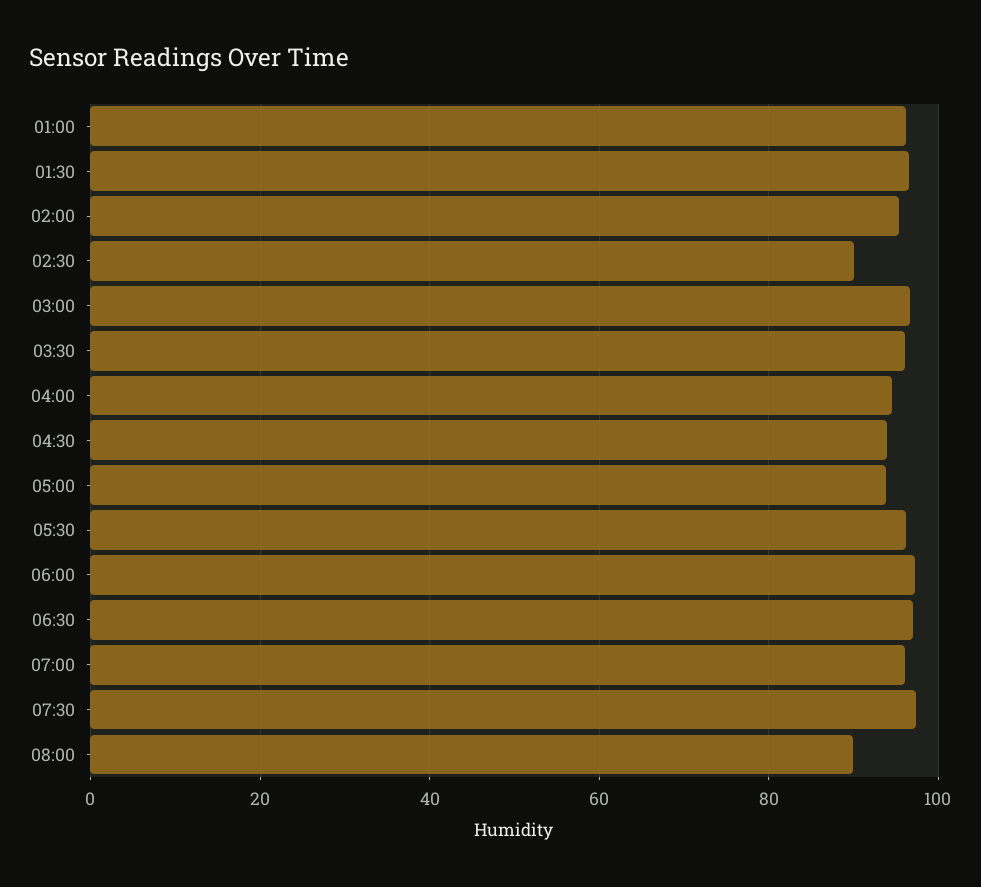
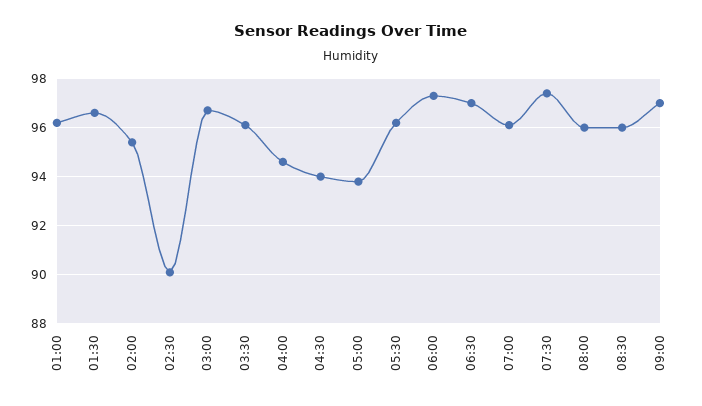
08:00: 90 -> 96
08:30: none -> 96
09:00: none -> 97

